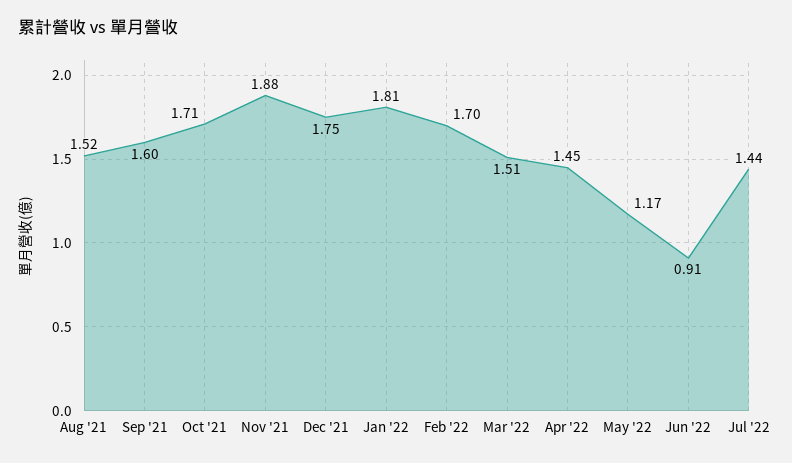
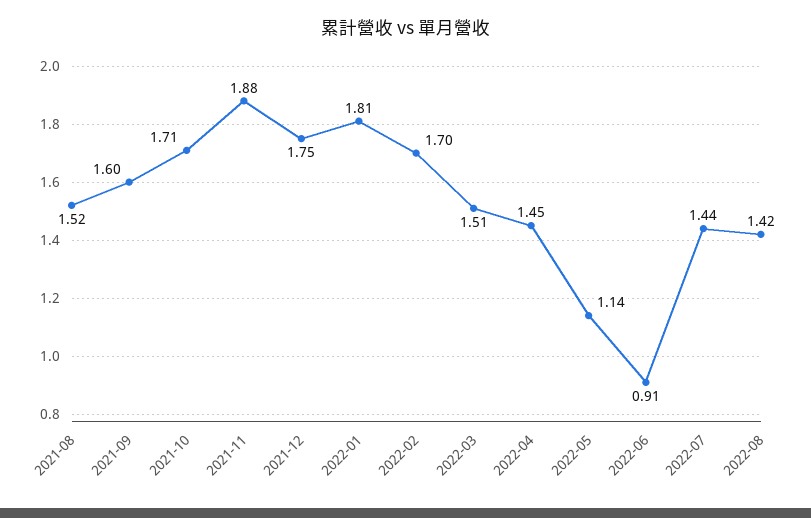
May '22: 1.17 -> 1.14
2022-08: none -> 1.42

